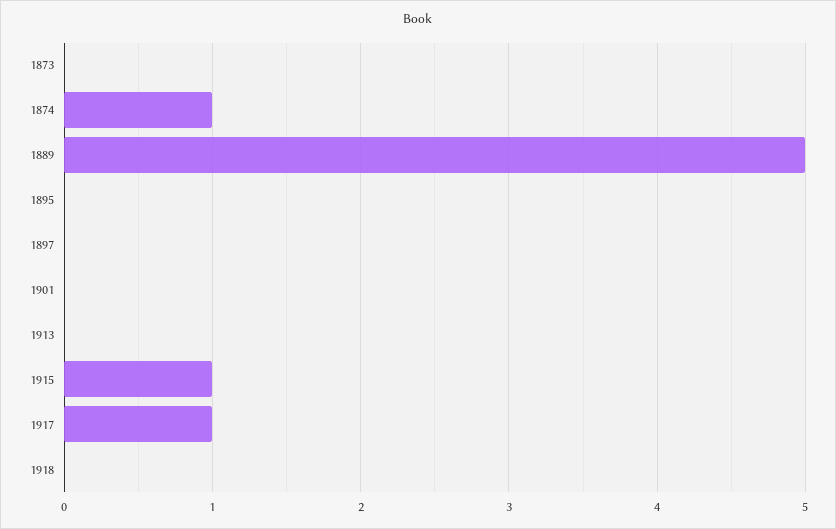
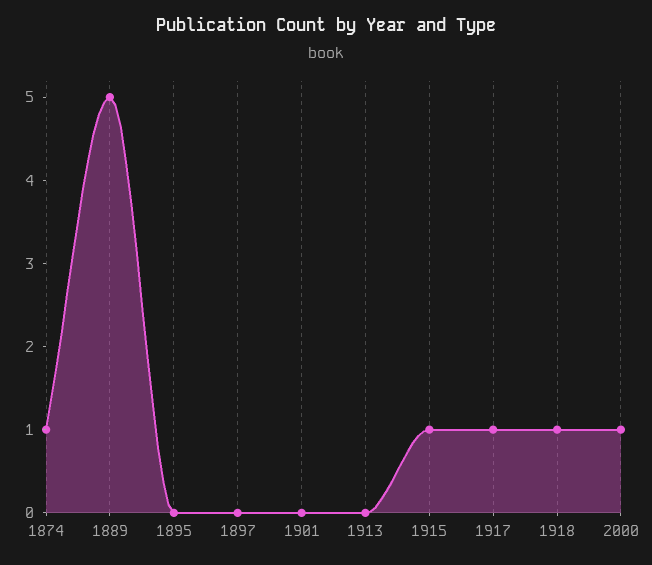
1873: 0 -> none
1918: 0 -> 1
2000: none -> 1

